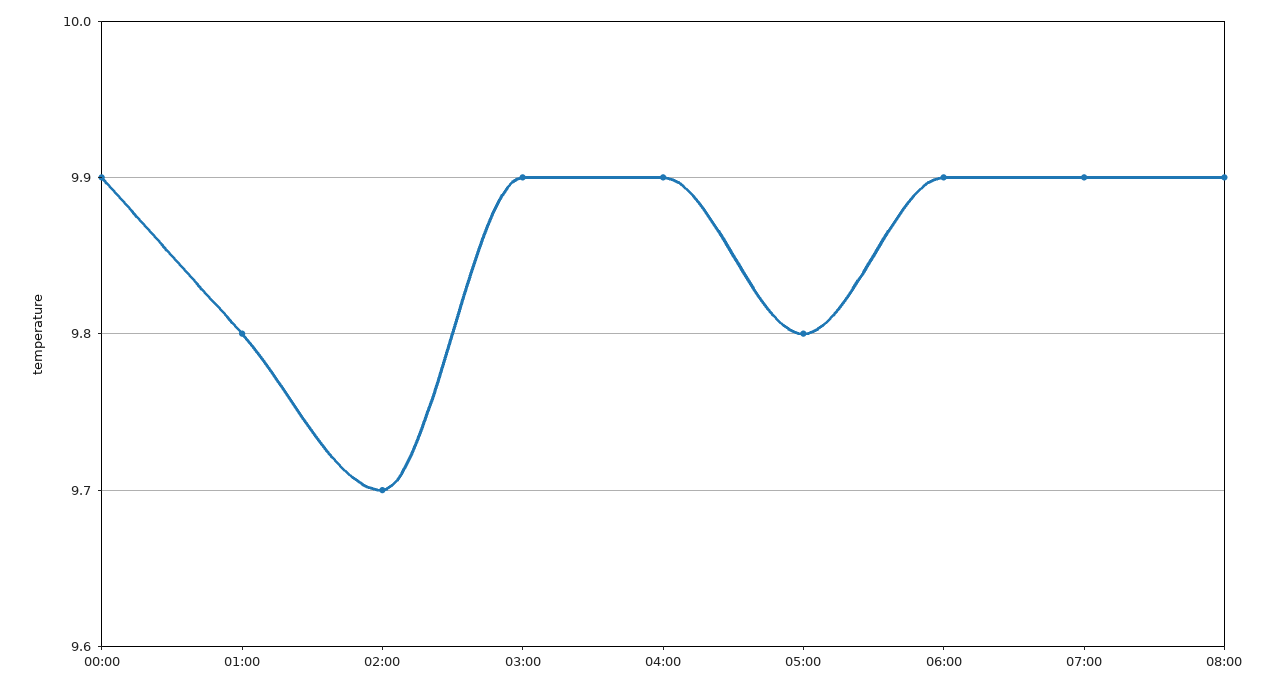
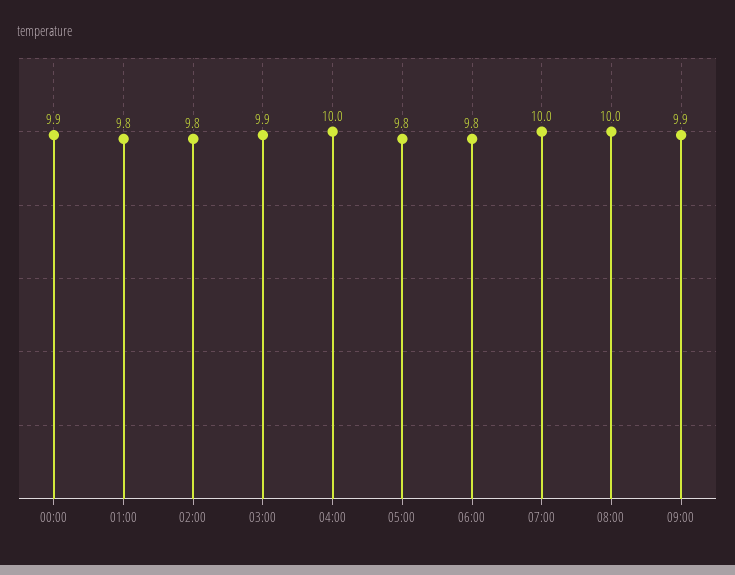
02:00: 9.7 -> 9.8
04:00: 9.9 -> 10
06:00: 9.9 -> 9.8
07:00: 9.9 -> 10
08:00: 9.9 -> 10
09:00: none -> 9.9

